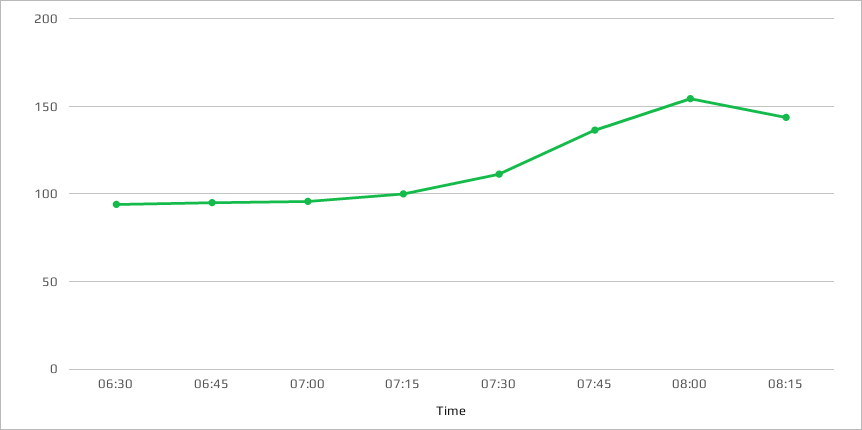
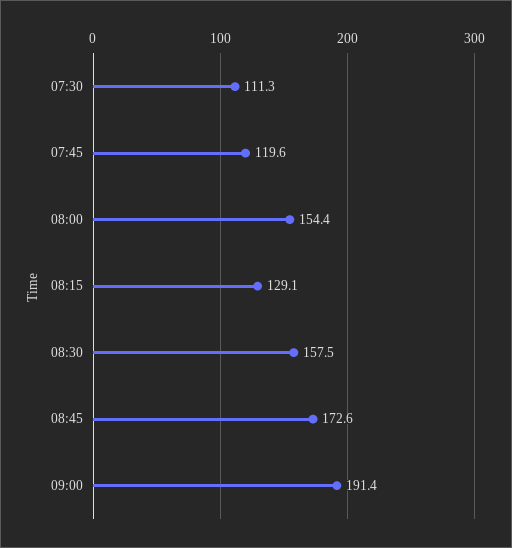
06:30: 95 -> none
06:45: 95 -> none
07:00: 95 -> none
07:15: 100 -> none
07:45: 135 -> 119.6
08:15: 145 -> 129.1
08:30: none -> 157.5
08:45: none -> 172.6
09:00: none -> 191.4

